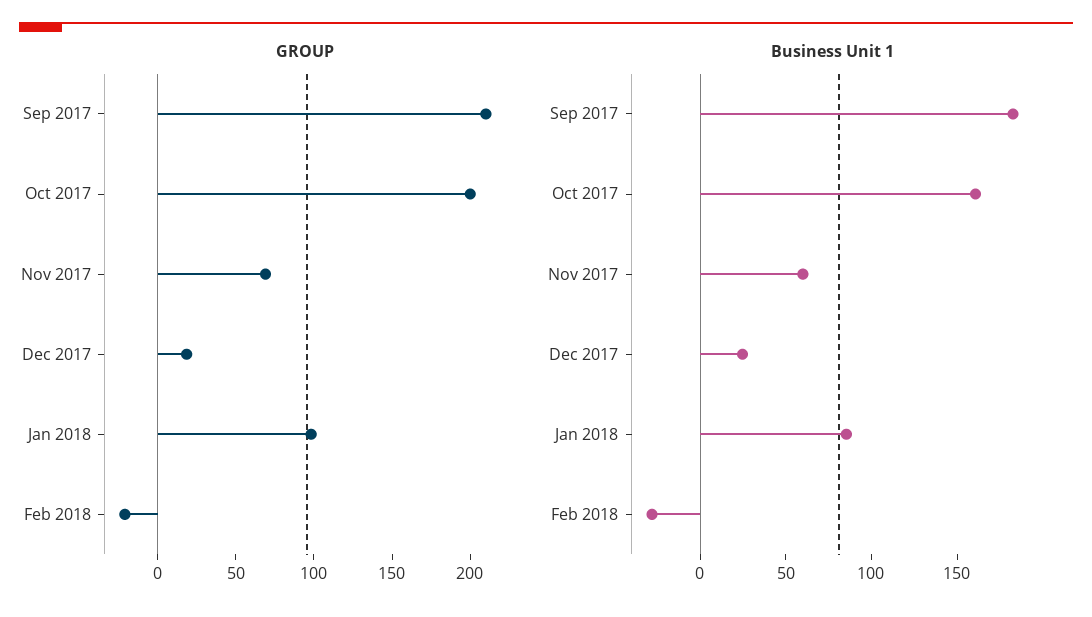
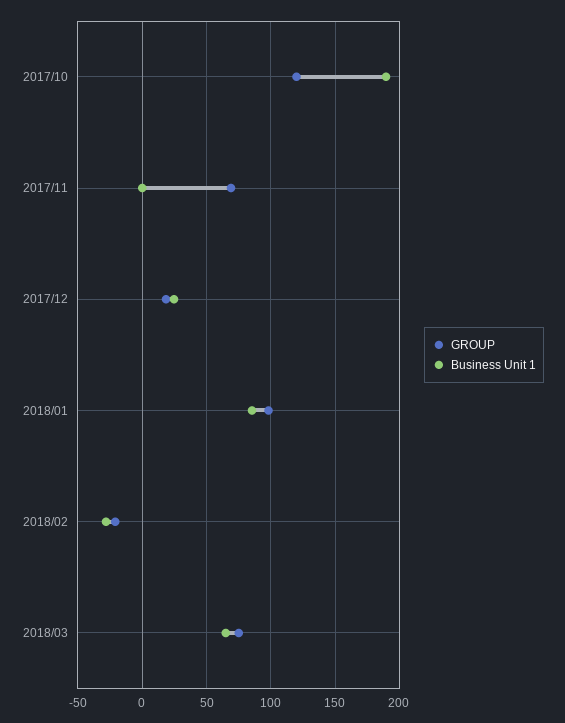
GROUP, Sep 2017: 210 -> none
GROUP, Oct 2017: 200 -> 120
Business Unit 1, Sep 2017: 180 -> none
Business Unit 1, Oct 2017: 160 -> 190
Business Unit 1, Nov 2017: 60 -> 0
GROUP, 2018/03: none -> 75
Business Unit 1, 2018/03: none -> 65

